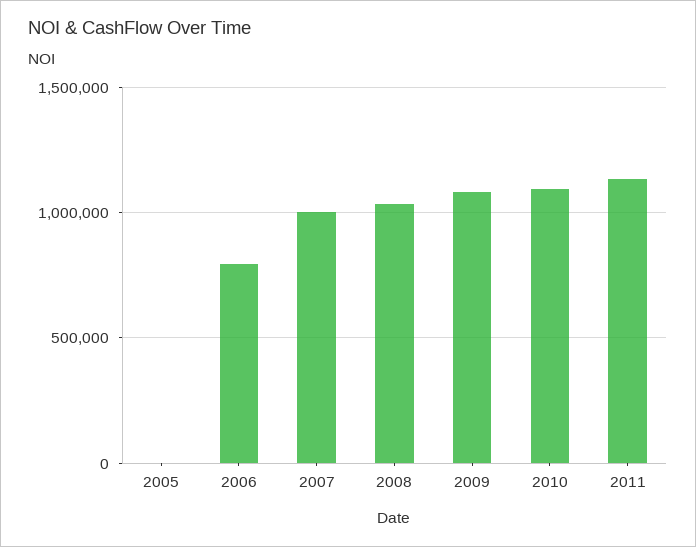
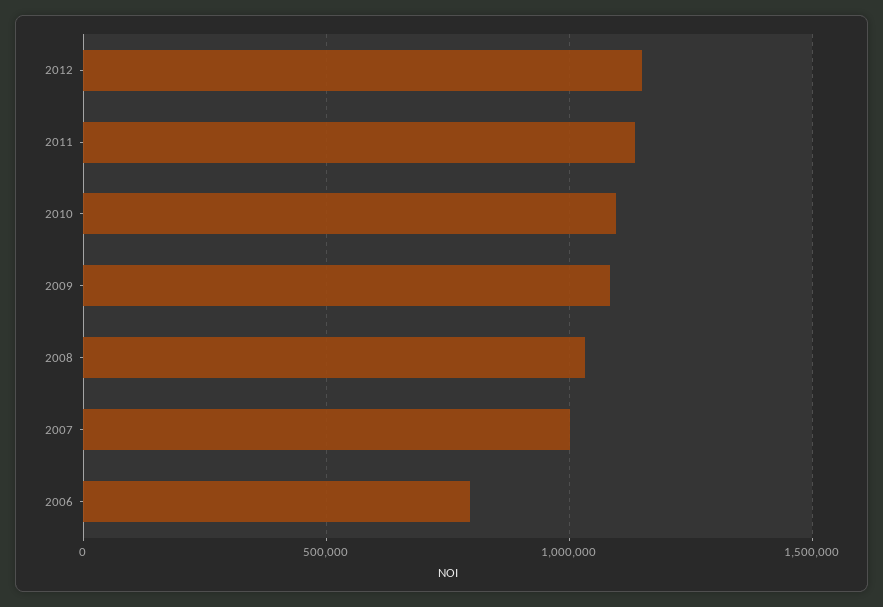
2005: 0 -> none
2012: none -> 1150000

